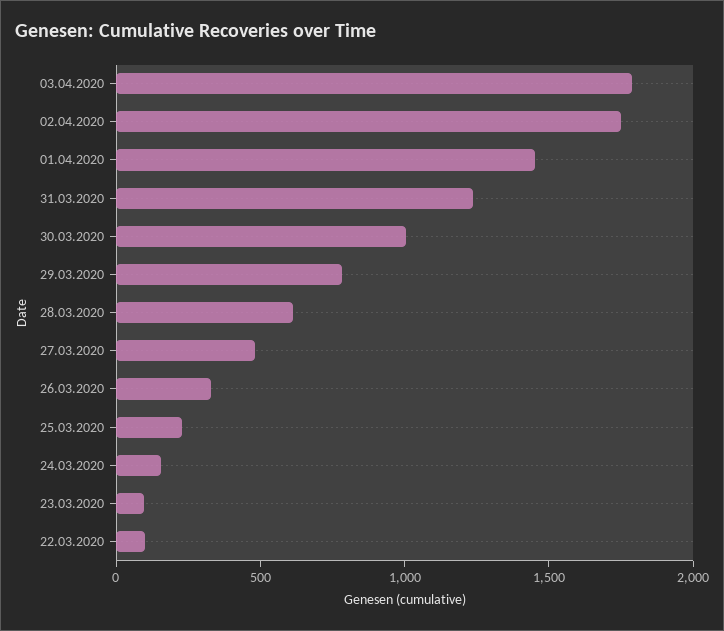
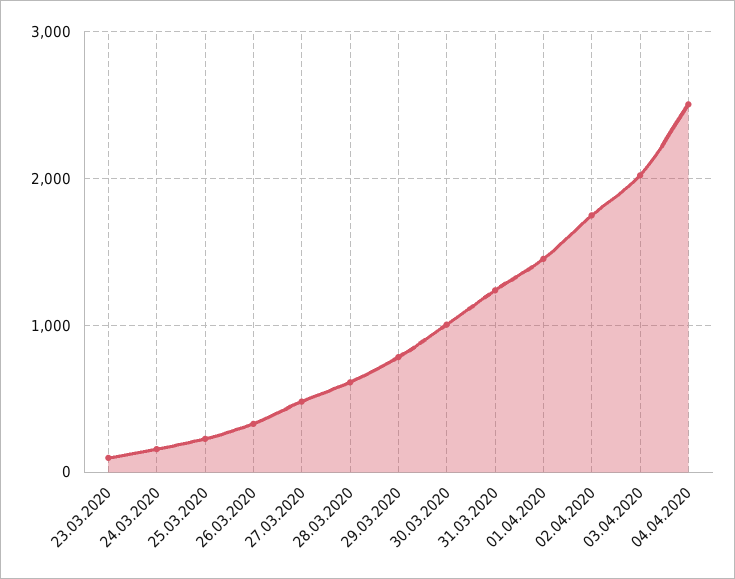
03.04.2020: 1800 -> 2000
22.03.2020: 100 -> none
04.04.2020: none -> 2500

